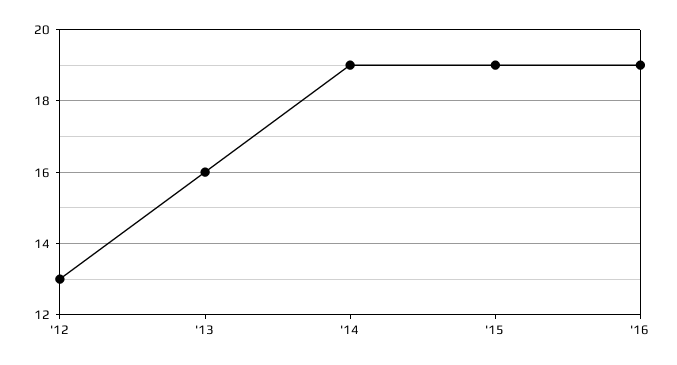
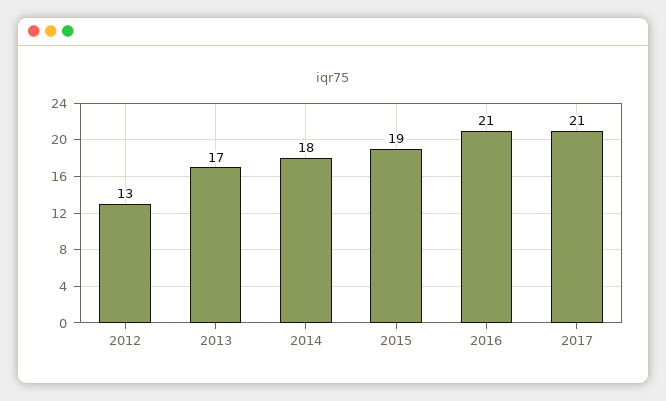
'13: 16 -> 17
'14: 19 -> 18
'16: 19 -> 21
2017: none -> 21

